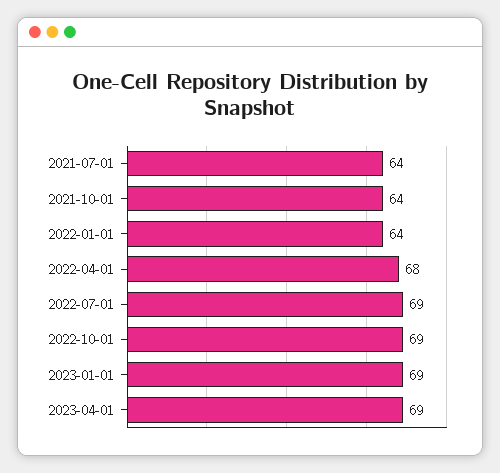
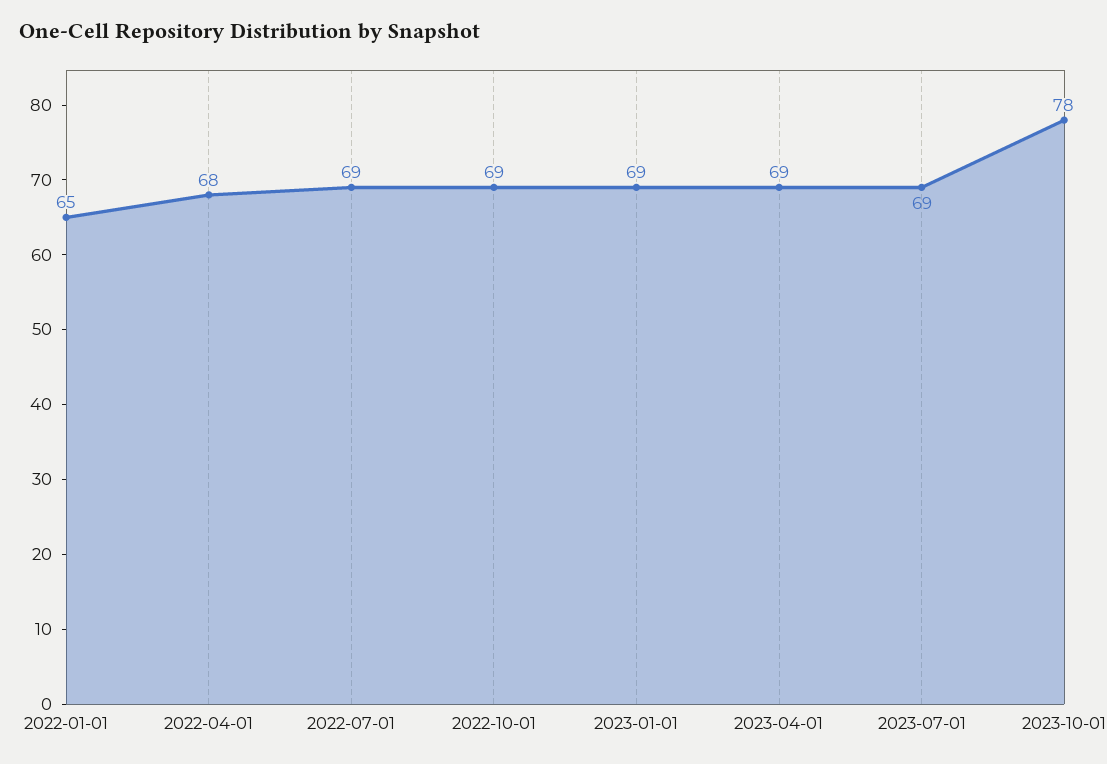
2021-07-01: 64 -> none
2021-10-01: 64 -> none
2022-01-01: 64 -> 65
2023-07-01: none -> 69
2023-10-01: none -> 78

